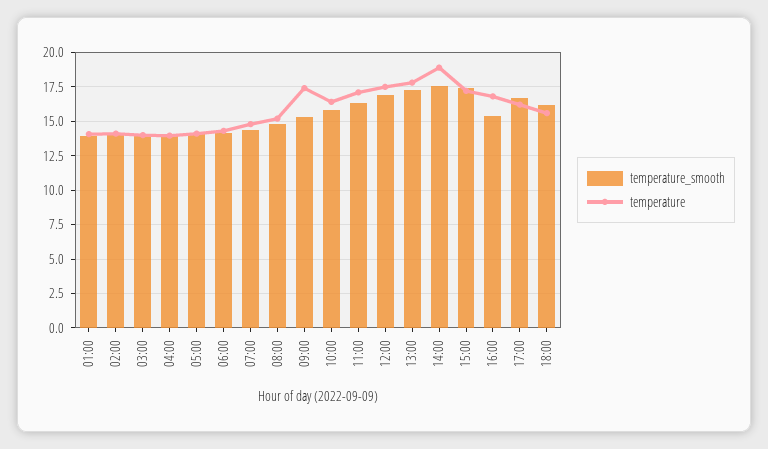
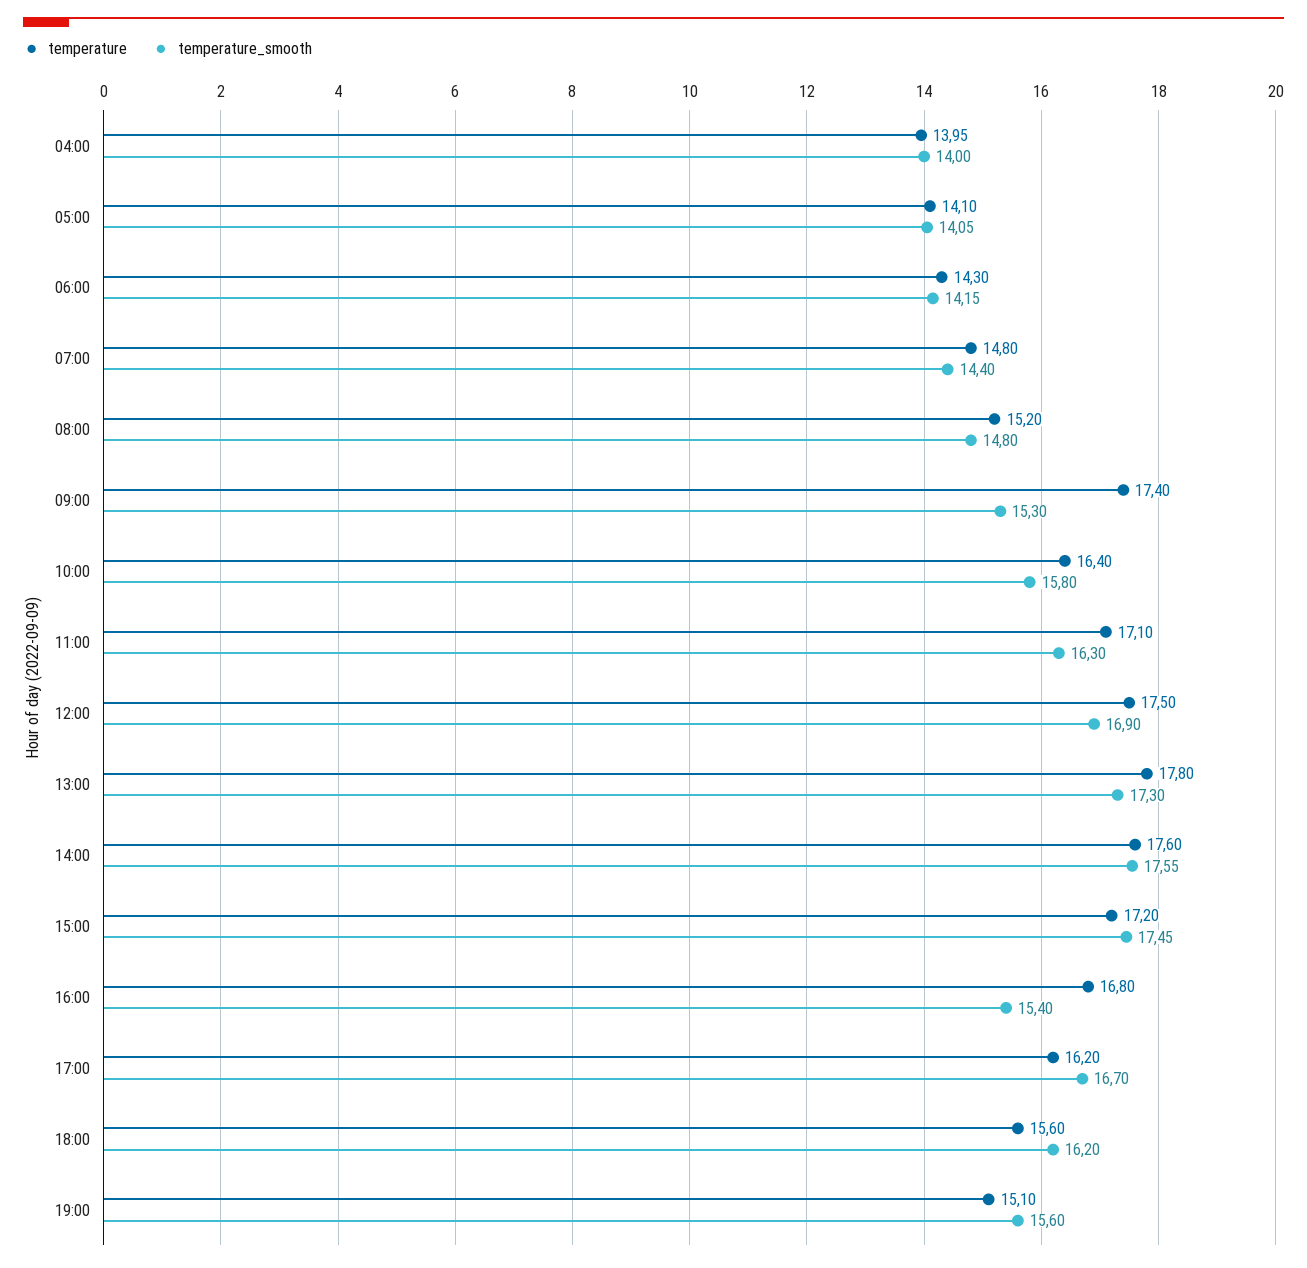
temperature_smooth, 01:00: 14 -> none
temperature, 01:00: 14 -> none
temperature_smooth, 02:00: 14 -> none
temperature, 02:00: 14 -> none
temperature_smooth, 03:00: 14 -> none
temperature, 03:00: 14 -> none
temperature, 14:00: 19 -> 17.6
temperature, 19:00: none -> 15.1
temperature_smooth, 19:00: none -> 15.6

